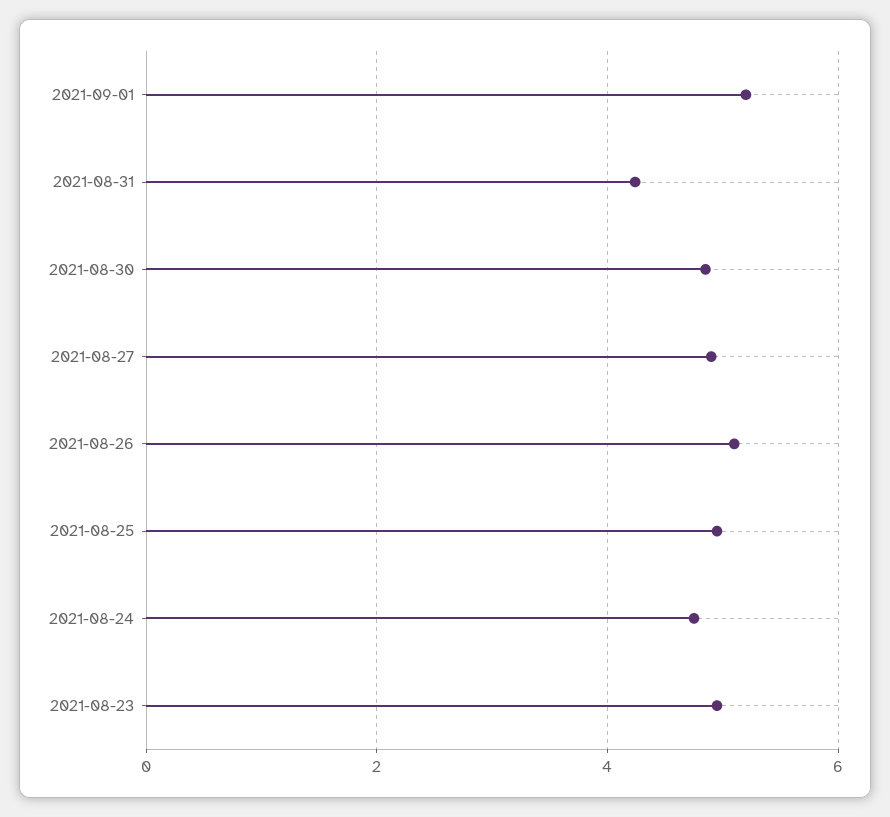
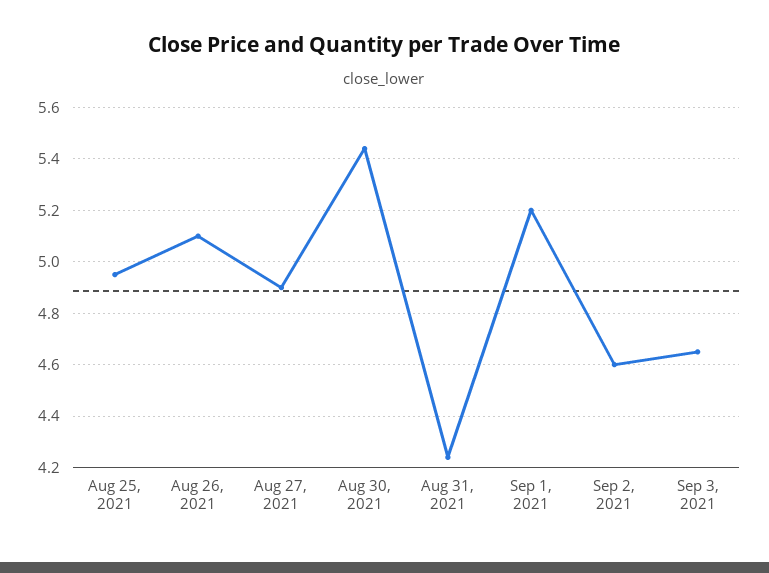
2021-08-30: 4.8 -> 5.45
2021-08-24: 4.8 -> none
2021-08-23: 5 -> none
Sep 2, 2021: none -> 4.6
Sep 3, 2021: none -> 4.65

